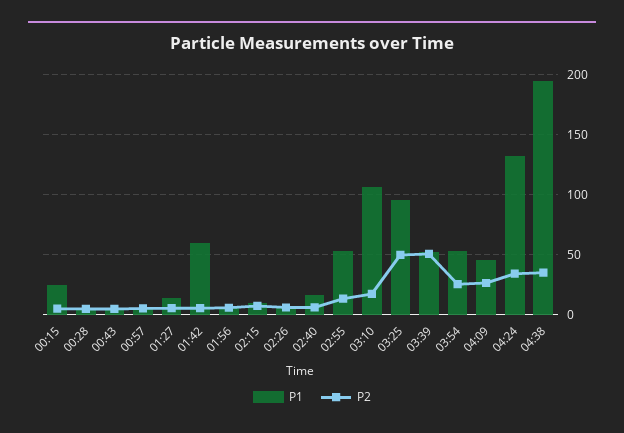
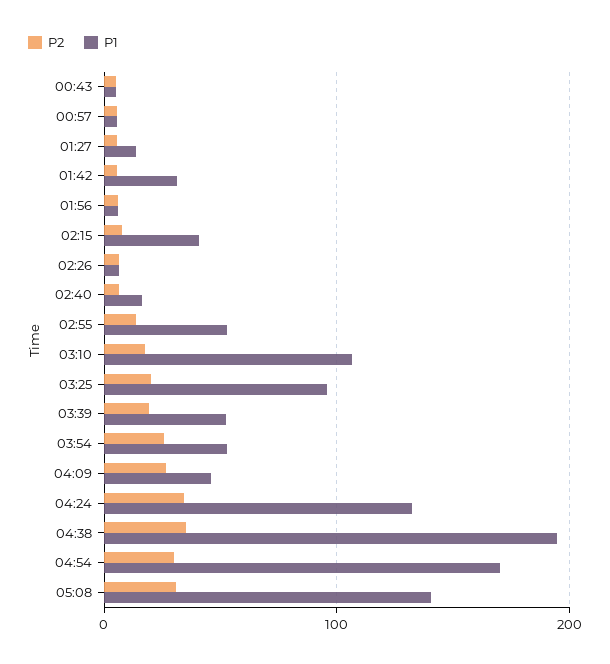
P1, 00:15: 25 -> none
P2, 00:15: 5 -> none
P1, 00:28: 5 -> none
P2, 00:28: 5 -> none
P1, 01:42: 60 -> 30
P1, 02:15: 10 -> 40
P2, 03:25: 50 -> 20
P2, 03:39: 50 -> 20
P2, 04:54: none -> 30
P1, 04:54: none -> 170
P2, 05:08: none -> 30
P1, 05:08: none -> 140

